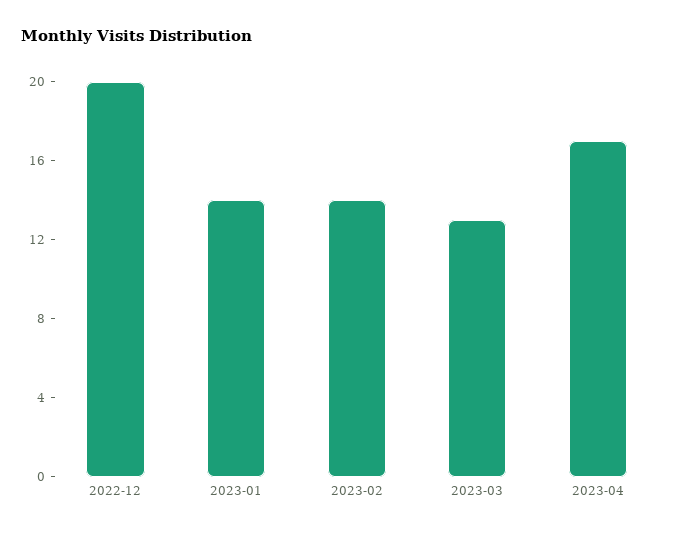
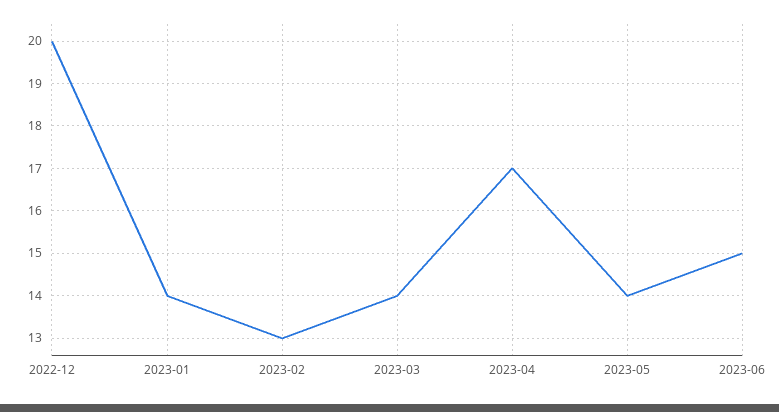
2023-02: 14 -> 13
2023-03: 13 -> 14
2023-05: none -> 14
2023-06: none -> 15

